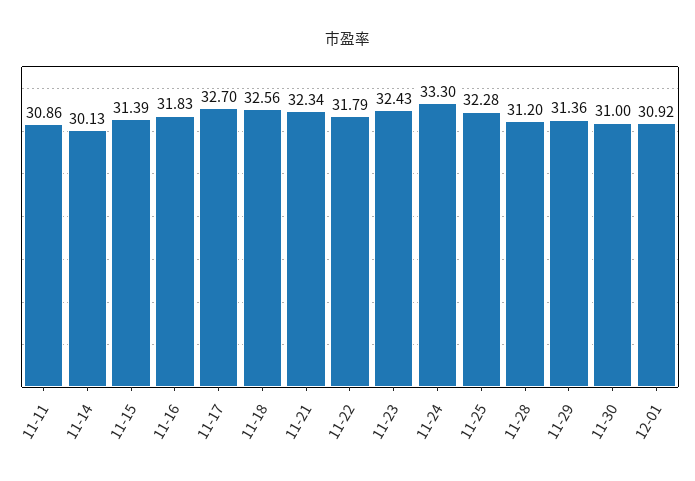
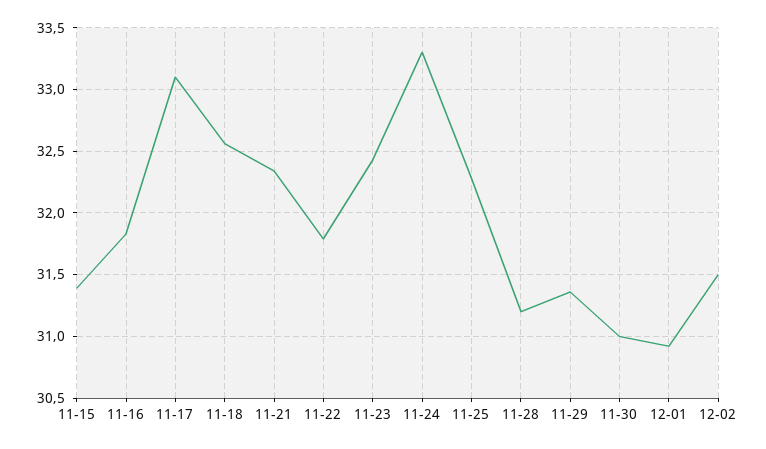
11-11: 30.86 -> none
11-14: 30.13 -> none
11-17: 32.7 -> 33.1
12-02: none -> 31.5

